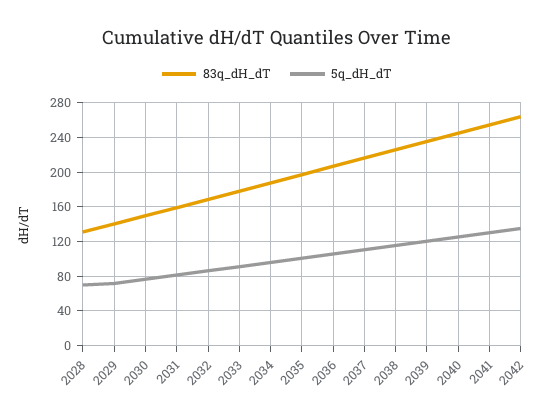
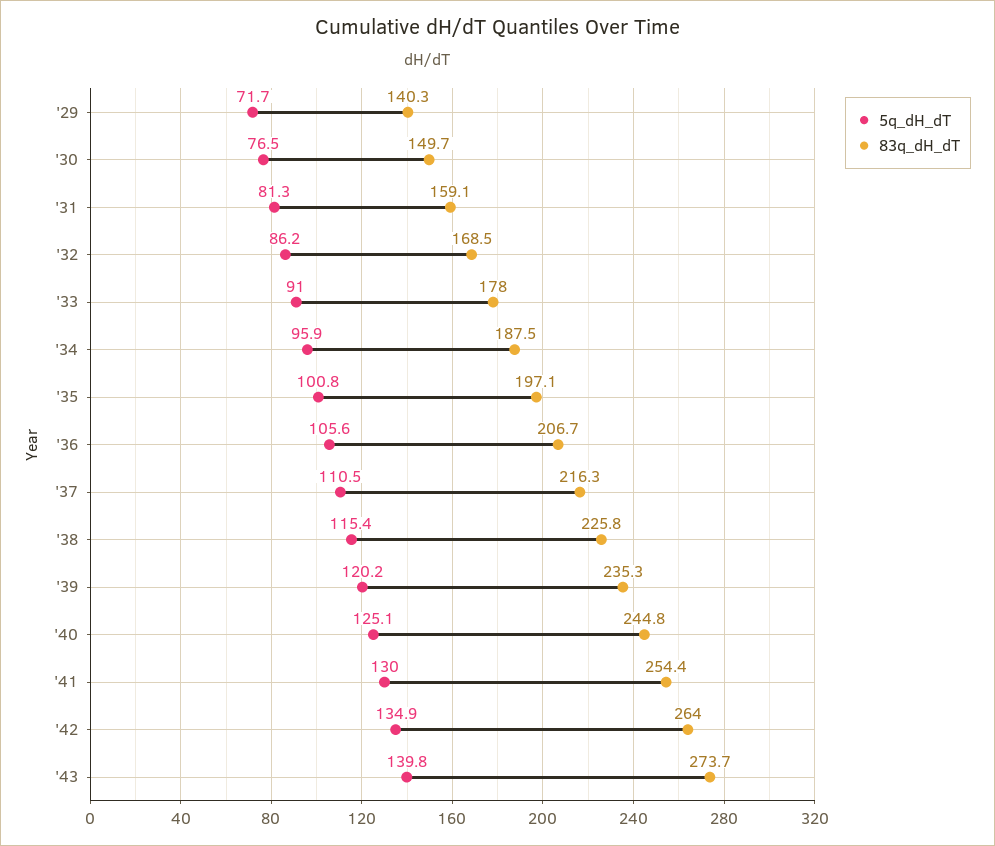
83q_dH_dT, 2028: 130 -> none
5q_dH_dT, 2028: 70 -> none
5q_dH_dT, '43: none -> 139.8
83q_dH_dT, '43: none -> 273.7

